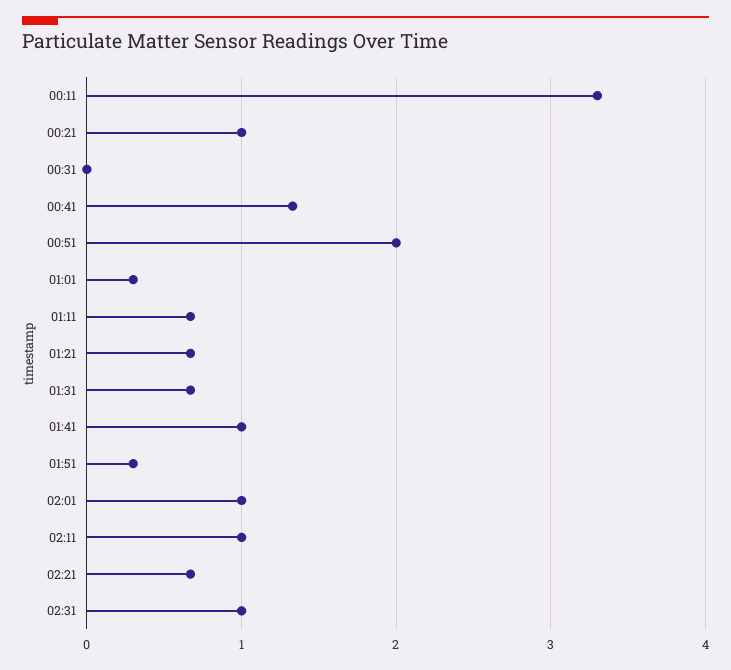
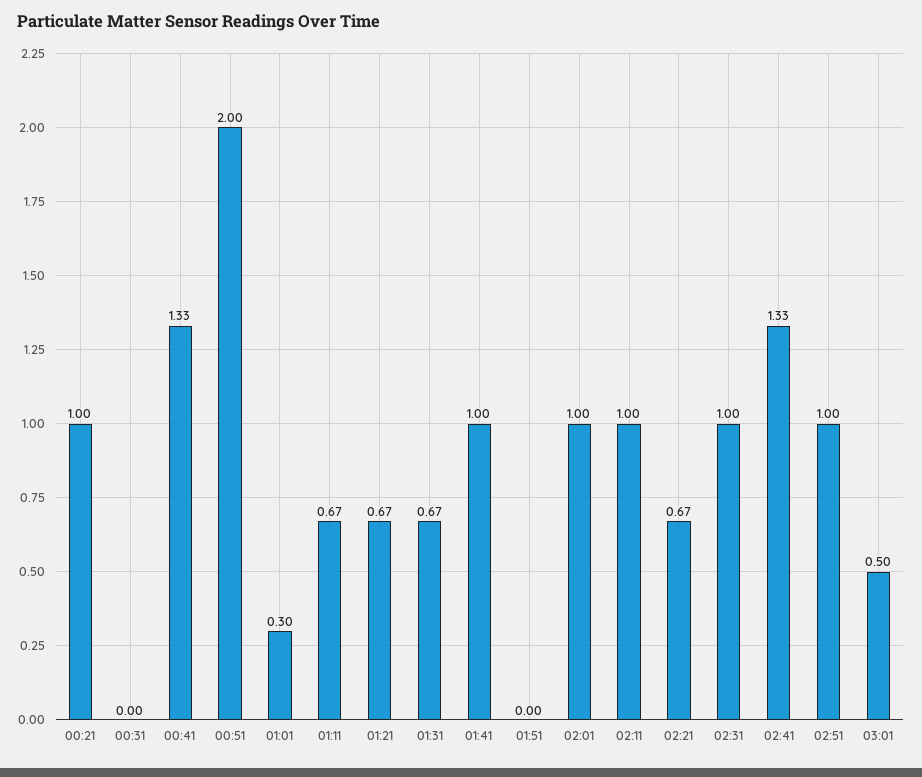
00:11: 3.3 -> none
01:51: 0.3 -> 0
02:41: none -> 1.33
02:51: none -> 1
03:01: none -> 0.5

